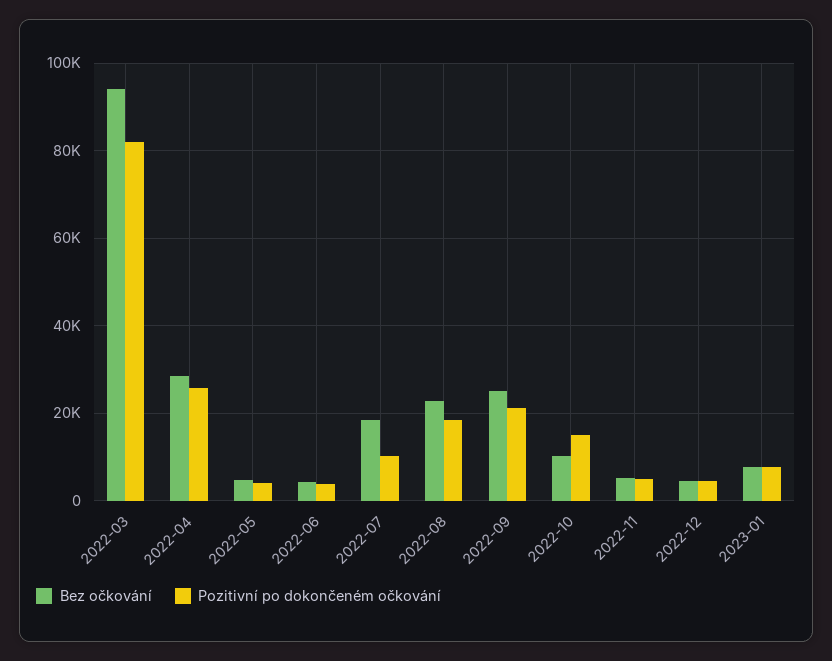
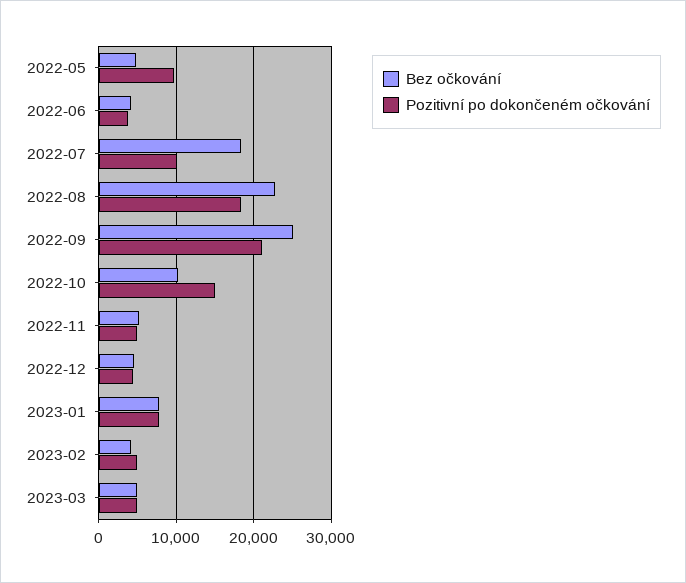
Bez očkování, 2022-03: 94000 -> none
Pozitivní po dokončeném očkování, 2022-03: 82000 -> none
Bez očkování, 2022-04: 28000 -> none
Pozitivní po dokončeném očkování, 2022-04: 26000 -> none
Pozitivní po dokončeném očkování, 2022-05: 4000 -> 10000
Bez očkování, 2023-02: none -> 4000
Pozitivní po dokončeném očkování, 2023-02: none -> 5000
Bez očkování, 2023-03: none -> 5000
Pozitivní po dokončeném očkování, 2023-03: none -> 5000

